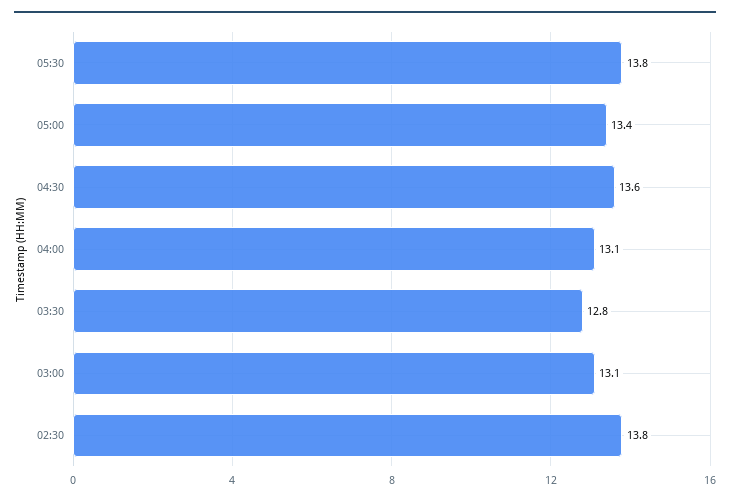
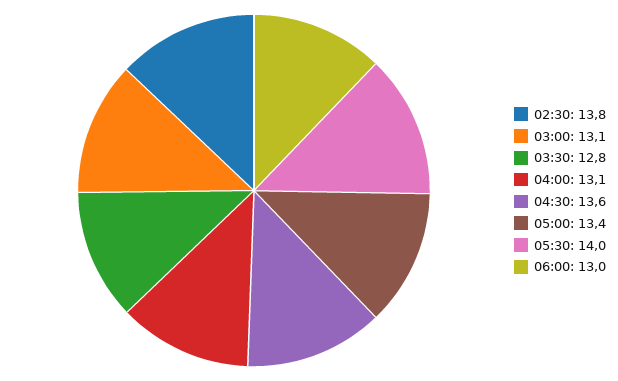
05:30: 13.8 -> 14
06:00: none -> 13

